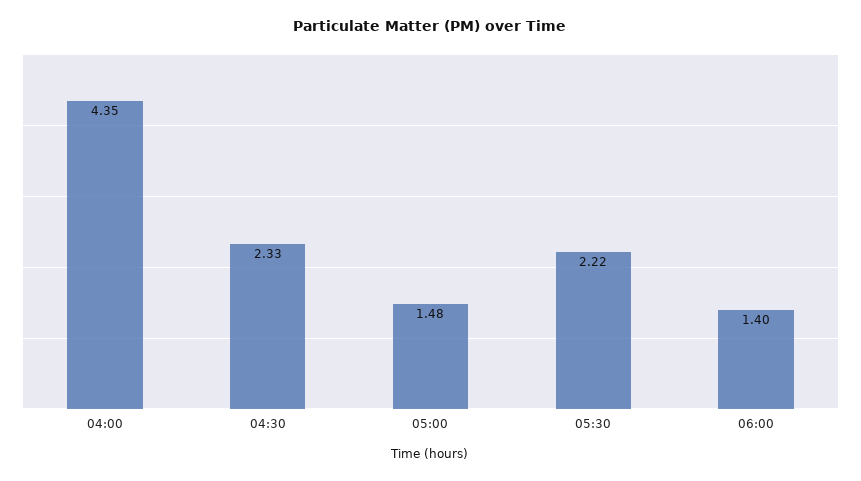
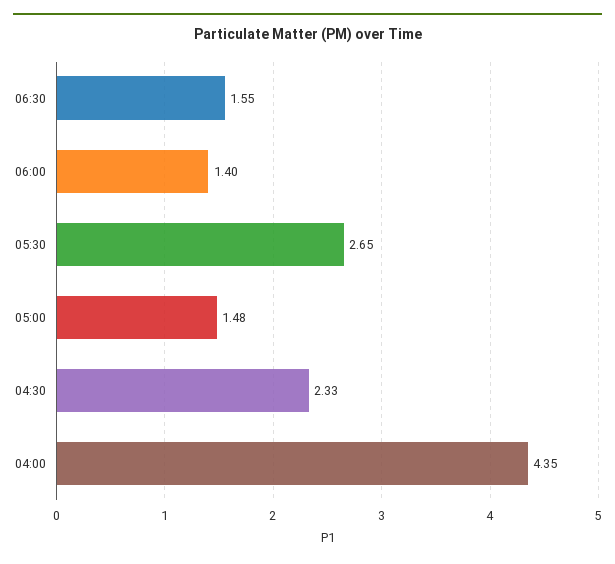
05:30: 2.22 -> 2.65
06:30: none -> 1.55

